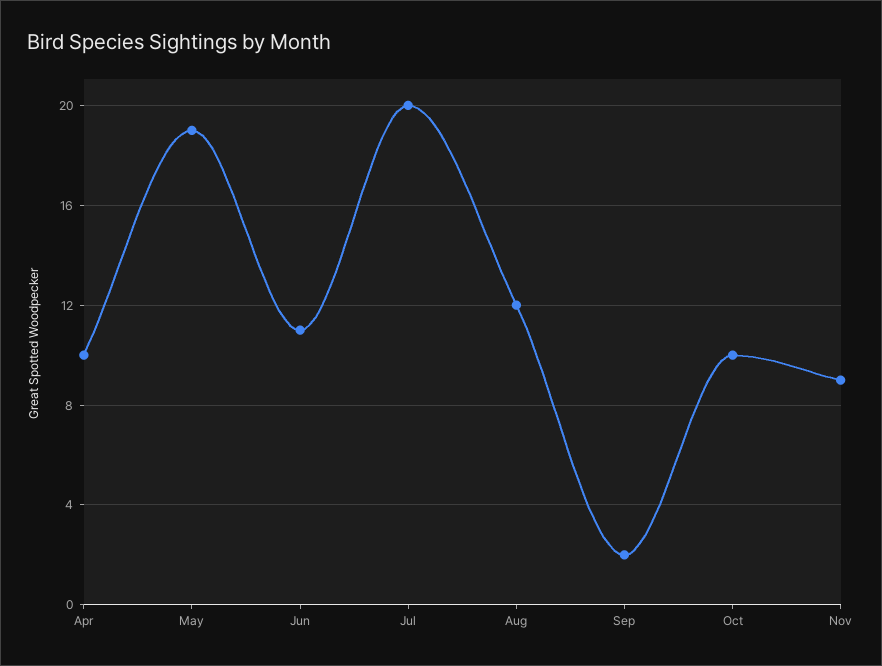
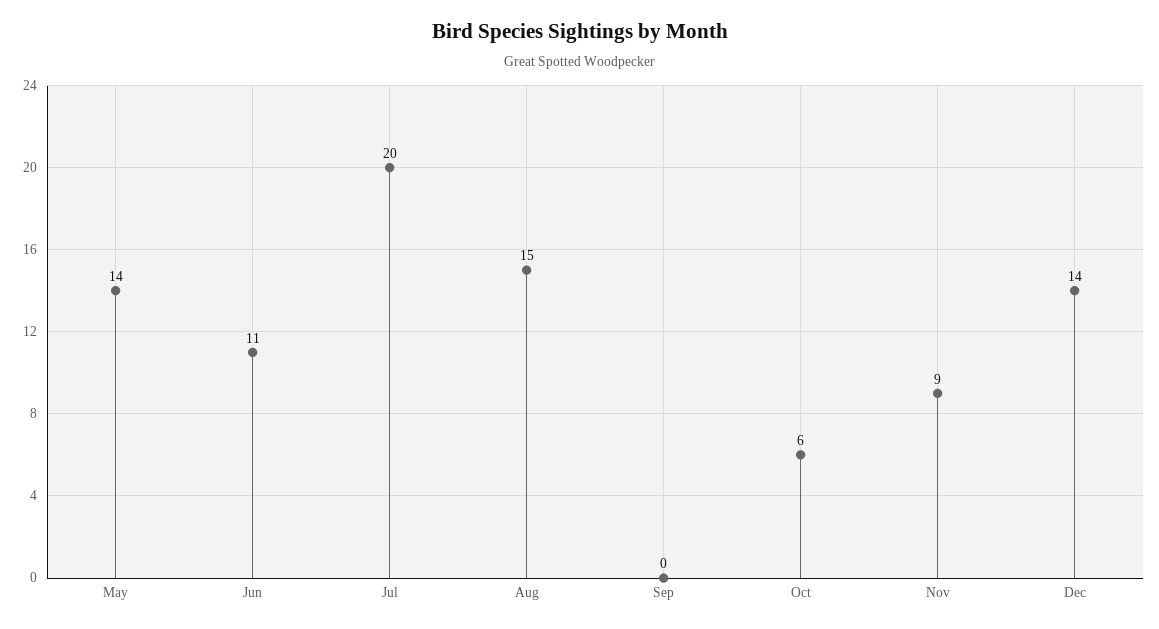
Apr: 10 -> none
May: 19 -> 14
Aug: 12 -> 15
Sep: 2 -> 0
Oct: 10 -> 6
Dec: none -> 14

